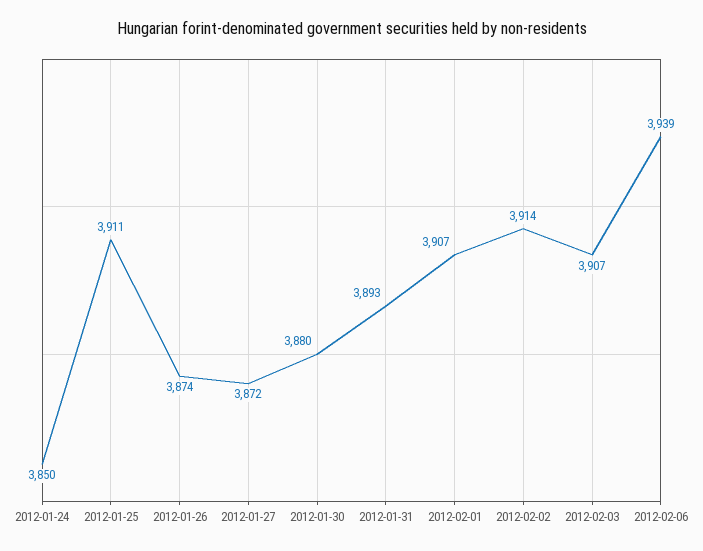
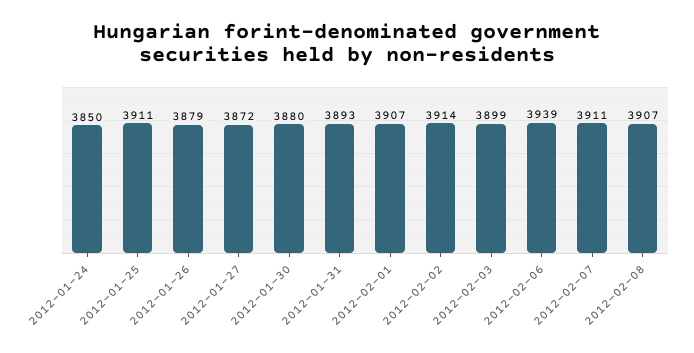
2012-01-26: 3874 -> 3879
2012-02-03: 3907 -> 3899
2012-02-07: none -> 3911
2012-02-08: none -> 3907

